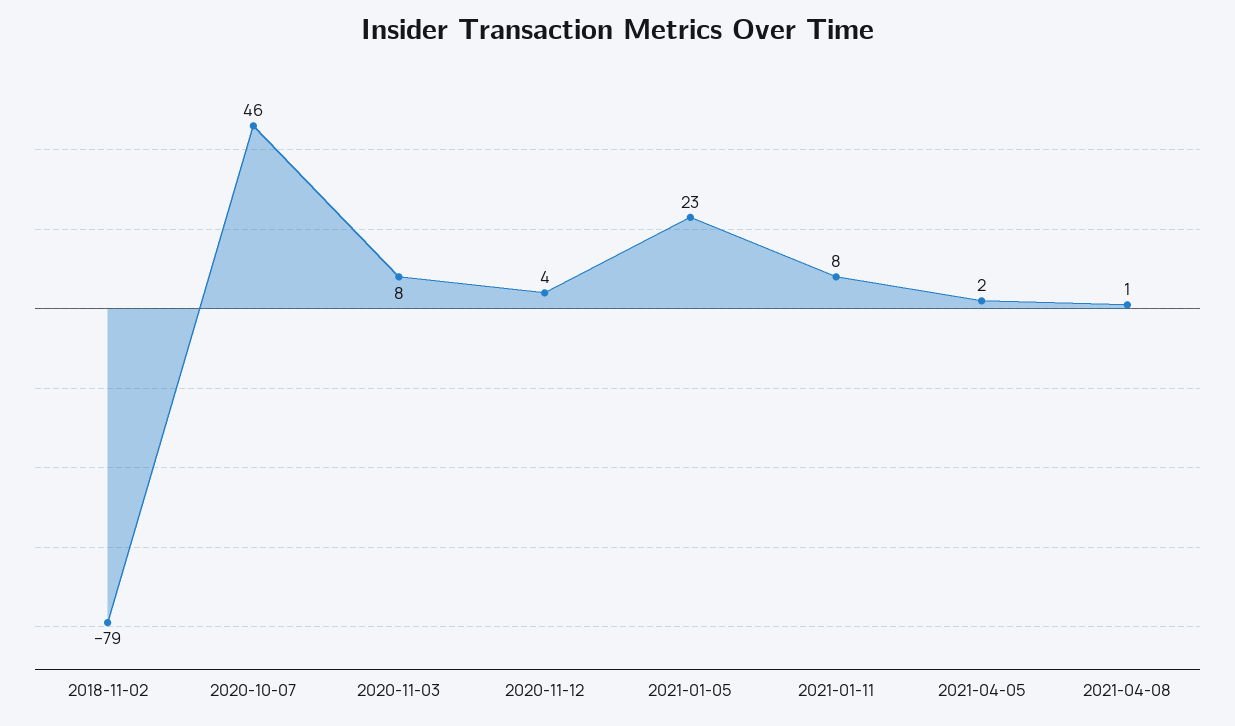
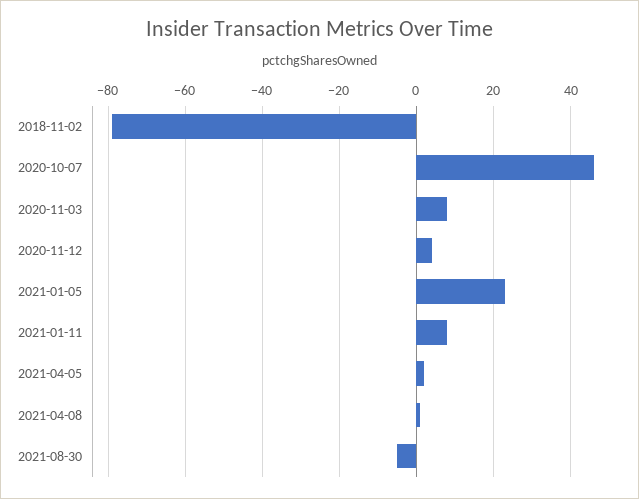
2021-08-30: none -> -5

